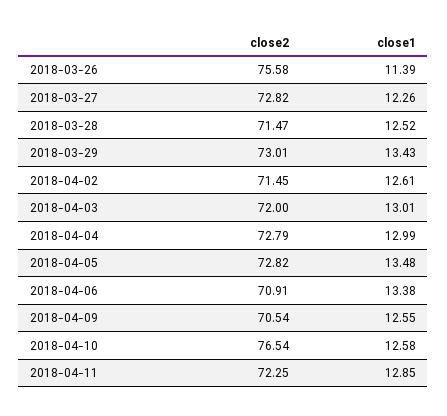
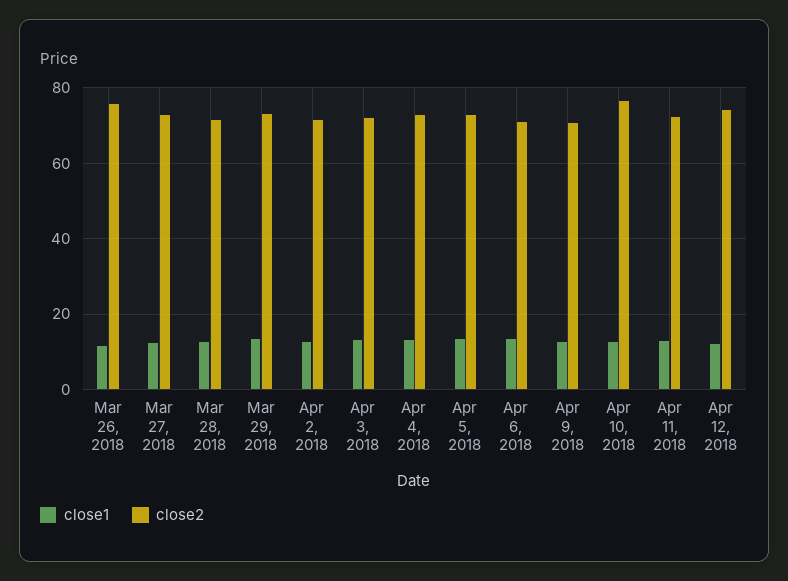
close1, Apr 12, 2018: none -> 12
close2, Apr 12, 2018: none -> 74

